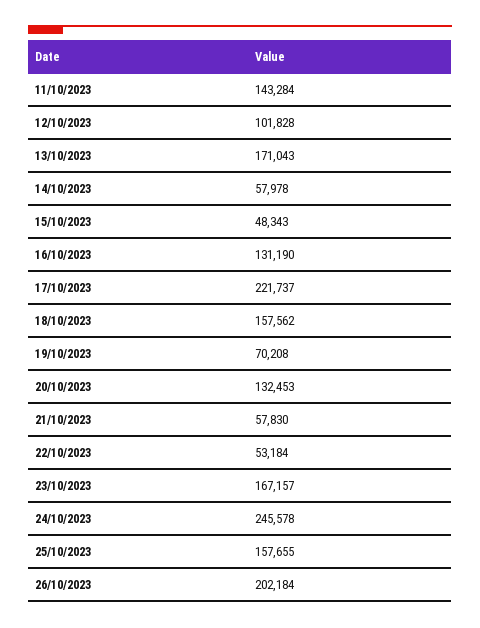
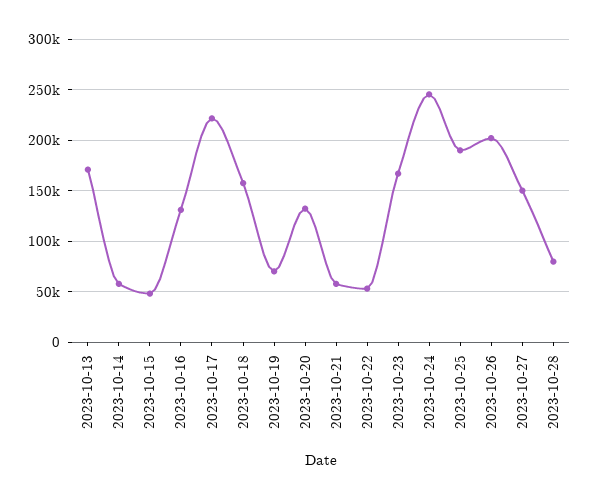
11/10/2023: 143284 -> none
12/10/2023: 101828 -> none
25/10/2023: 157655 -> 190000
2023-10-27: none -> 150000
2023-10-28: none -> 80000

